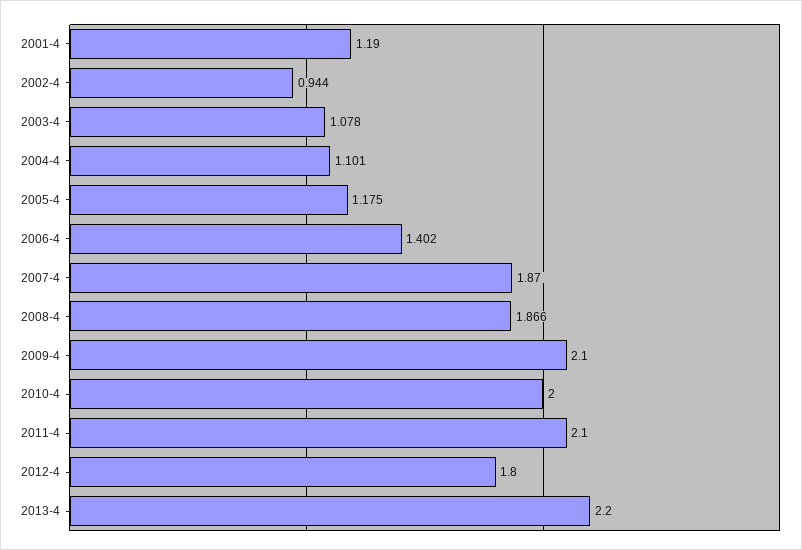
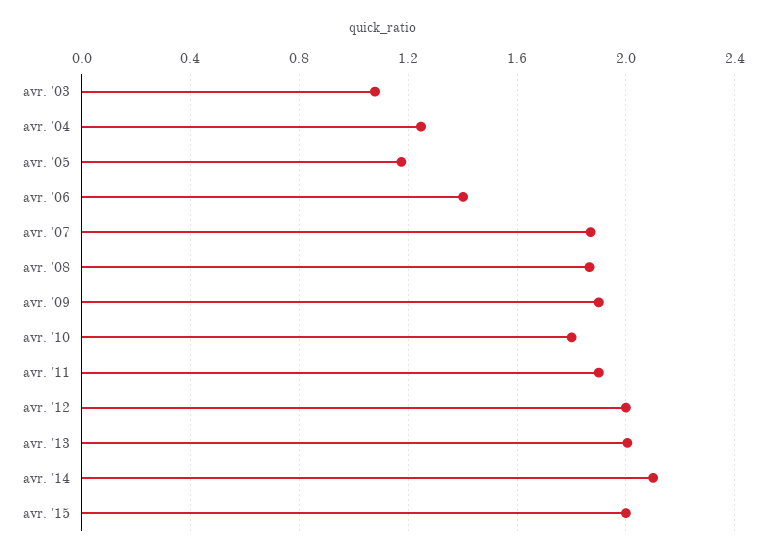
2001-4: 1.19 -> none
2002-4: 0.944 -> none
2004-4: 1.101 -> 1.25
2009-4: 2.1 -> 1.9
2010-4: 2 -> 1.8
2011-4: 2.1 -> 1.9
2012-4: 1.8 -> 2
2013-4: 2.2 -> 2
avr. '14: none -> 2.1
avr. '15: none -> 2

